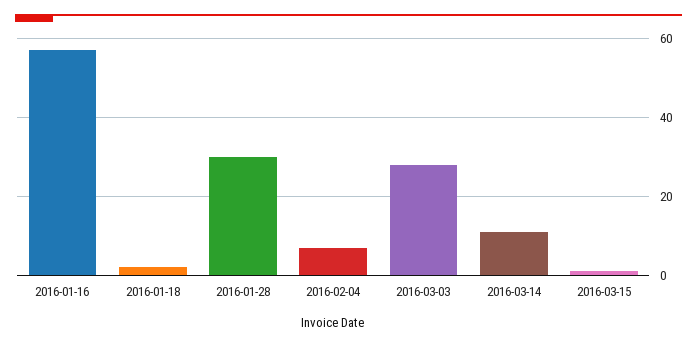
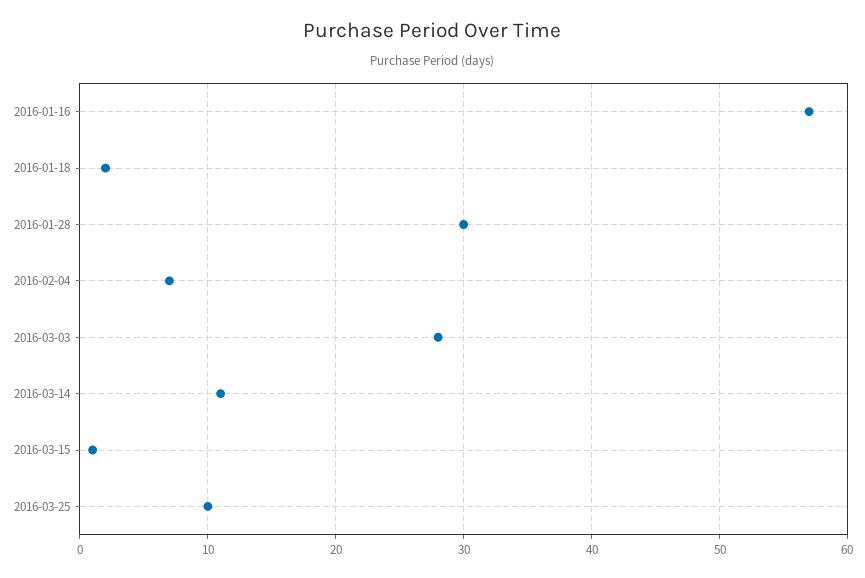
2016-03-25: none -> 10

